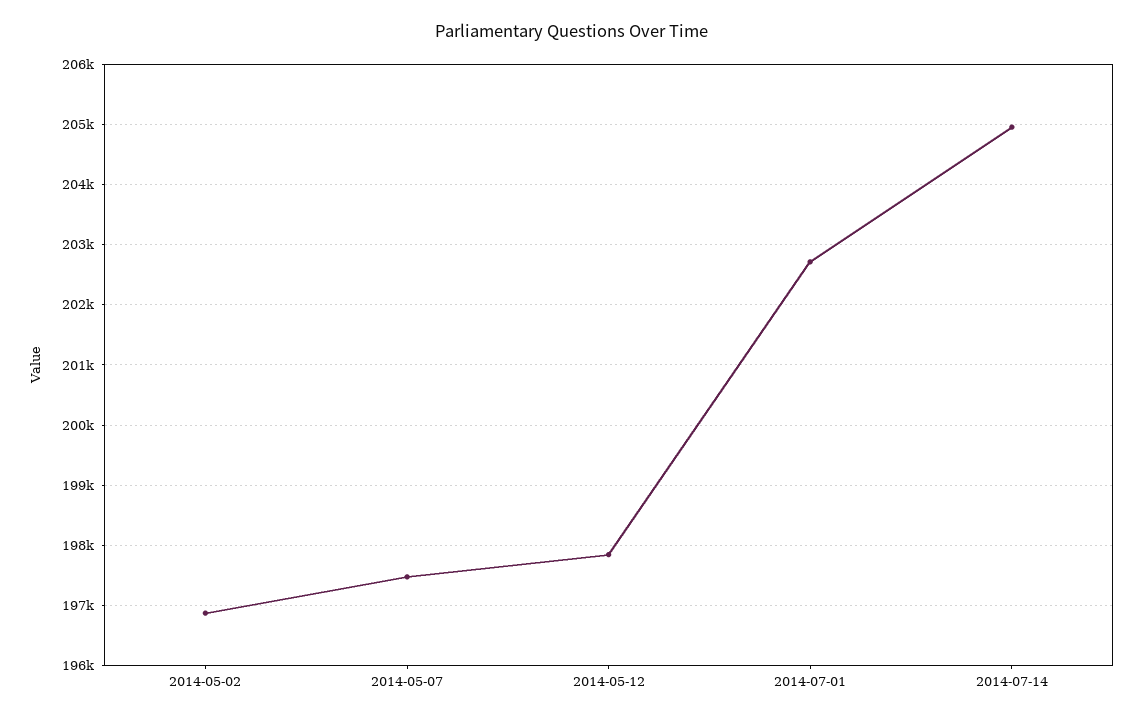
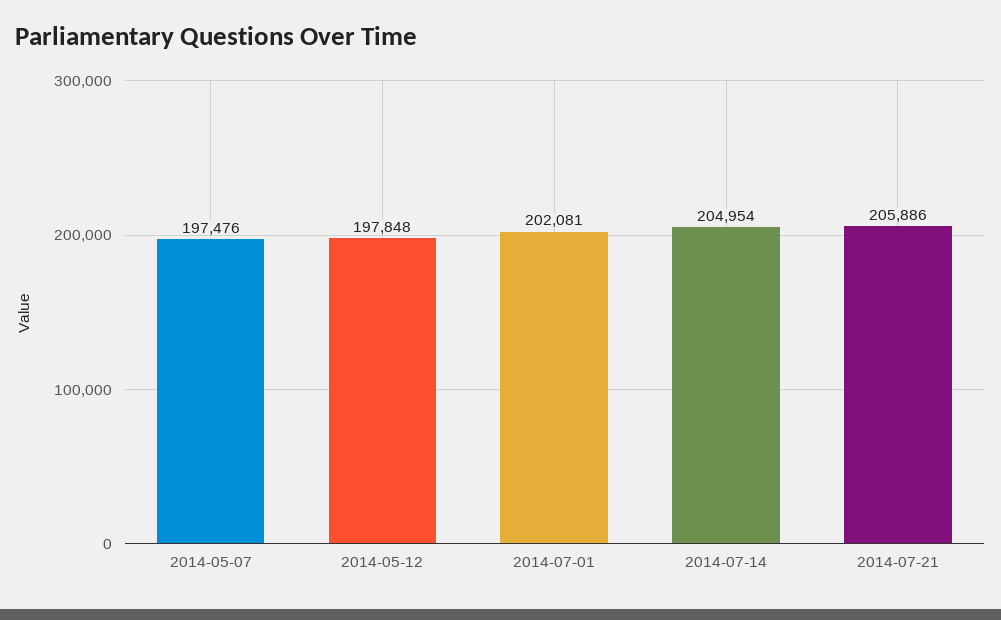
2014-05-02: 196900 -> none
2014-07-01: 202700 -> 202081
2014-07-21: none -> 205886

